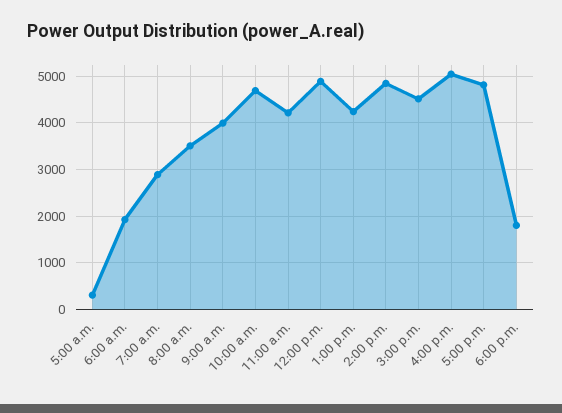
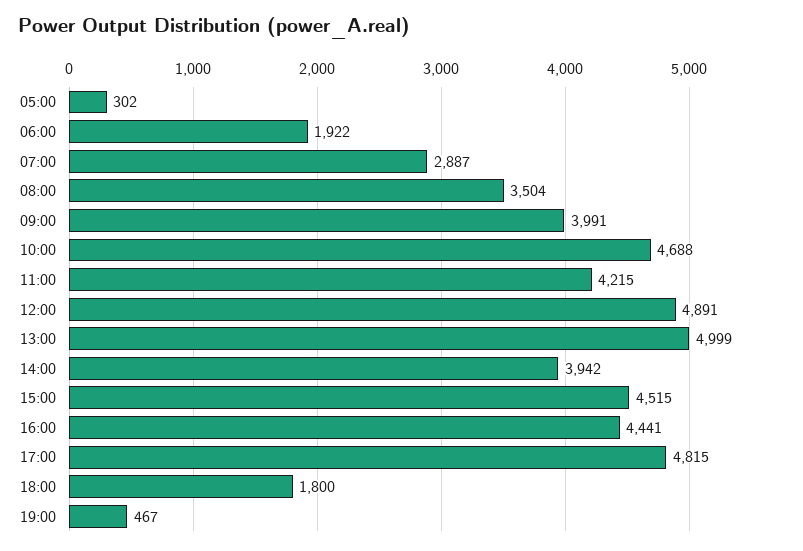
1:00 p.m.: 4200 -> 4999
2:00 p.m.: 4800 -> 3942
4:00 p.m.: 5000 -> 4441
19:00: none -> 467

